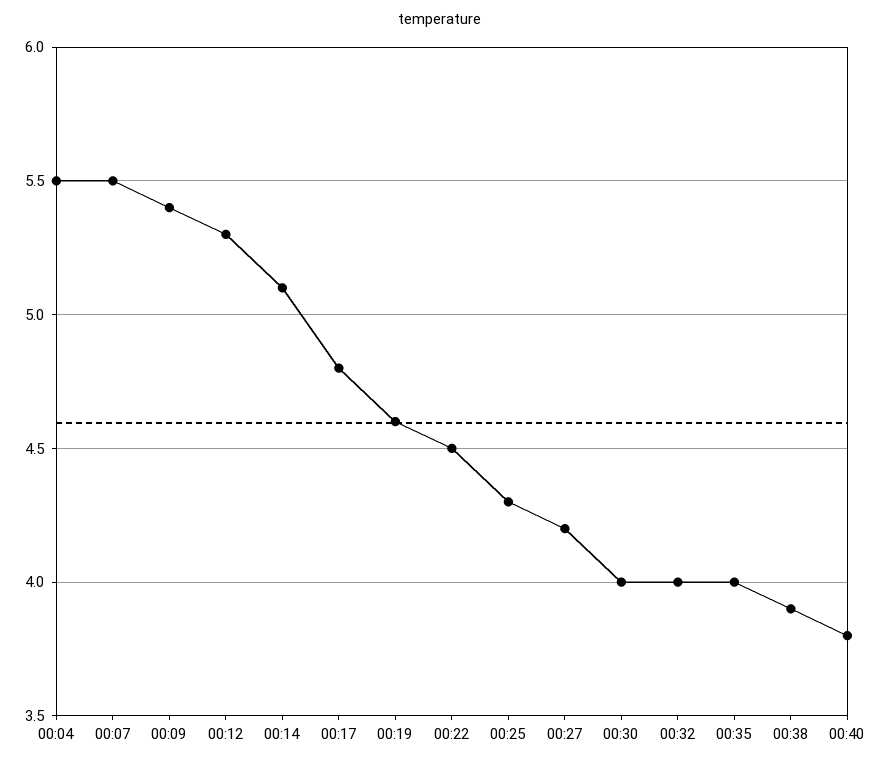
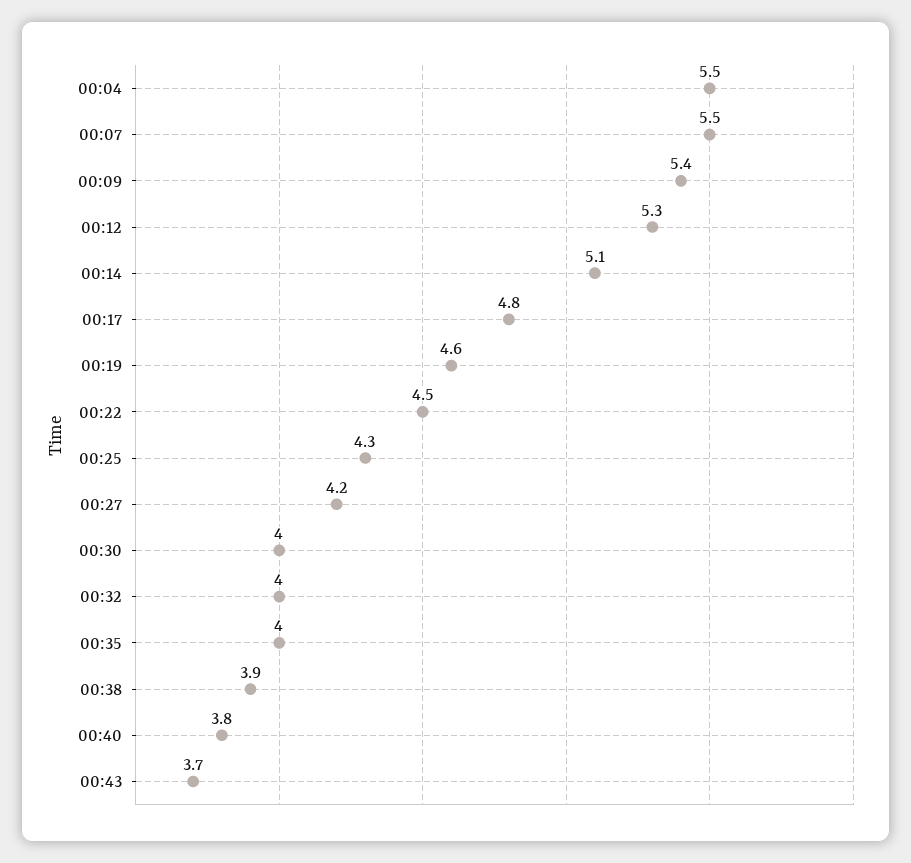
00:43: none -> 3.7

